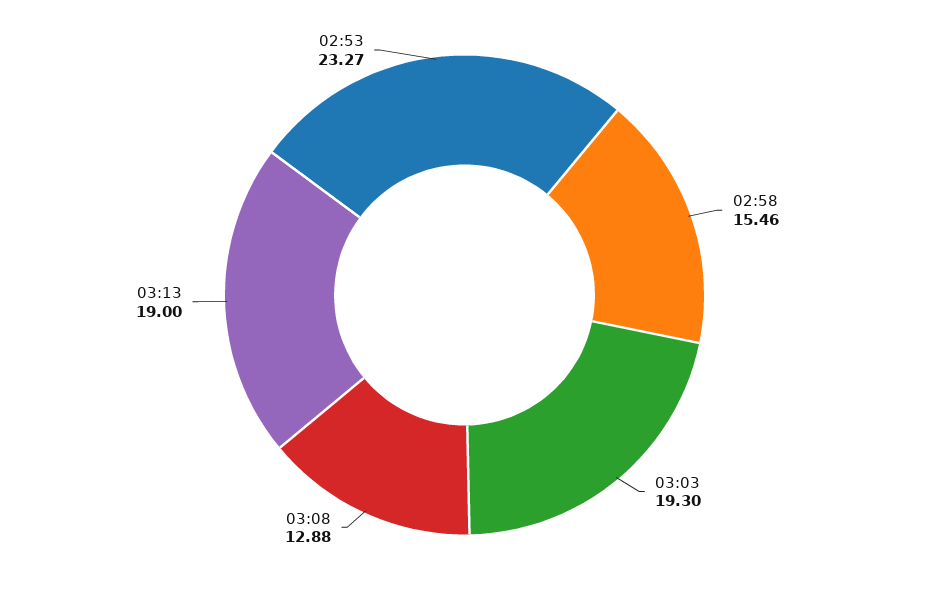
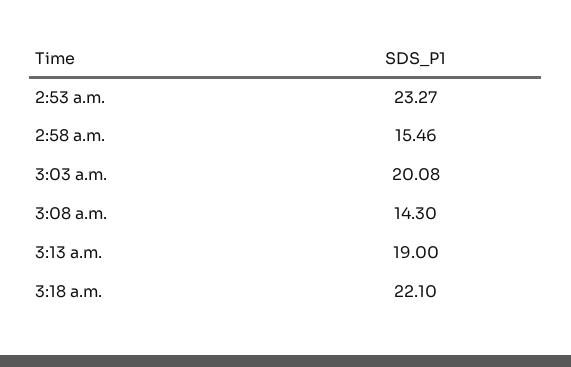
03:03: 19.3 -> 20.08
03:08: 12.88 -> 14.3
3:18 a.m.: none -> 22.1

